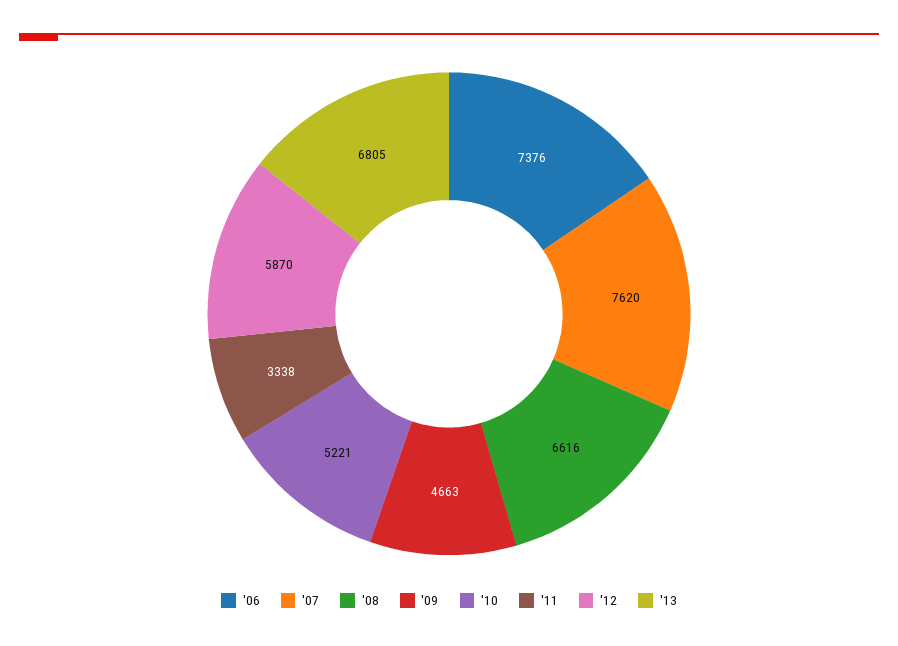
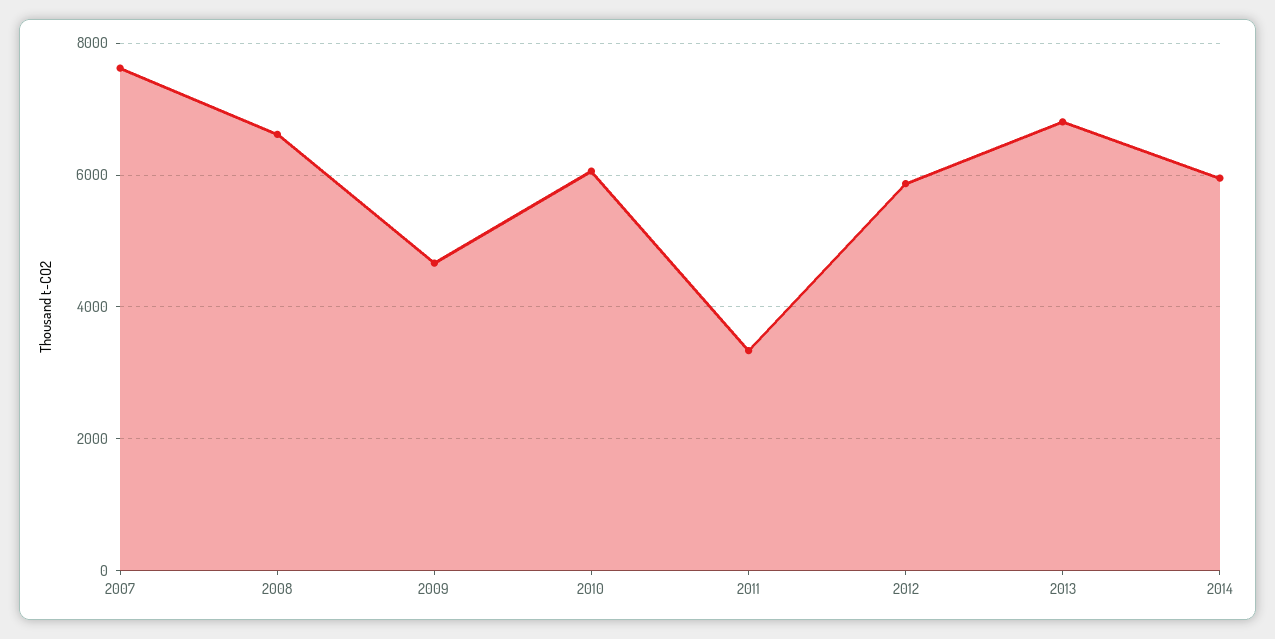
'06: 7376 -> none
'10: 5221 -> 6000
2014: none -> 6000

